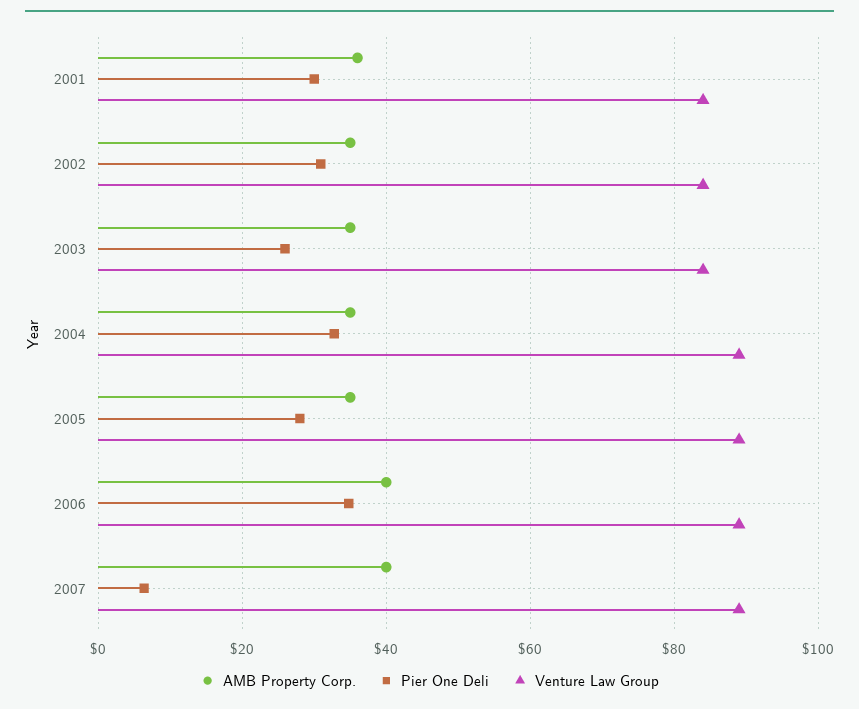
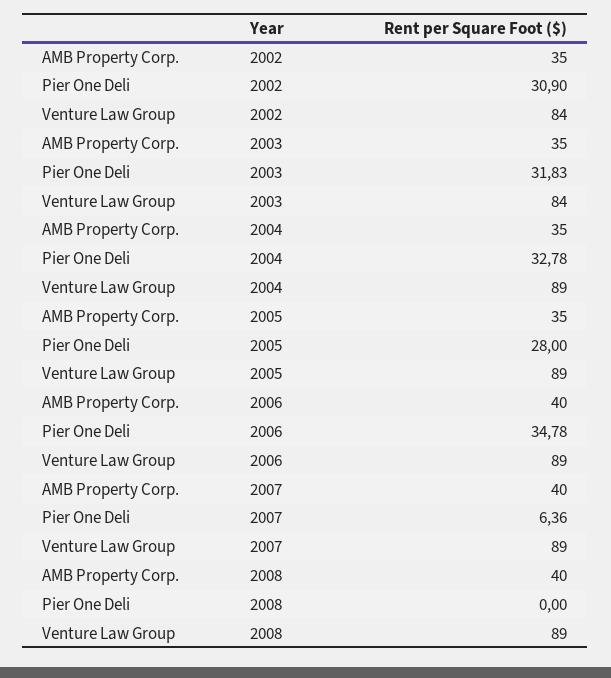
AMB Property Corp., 2001: 36 -> none
Pier One Deli, 2001: 30 -> none
Venture Law Group, 2001: 84 -> none
Pier One Deli, 2003: 26 -> 31.83
AMB Property Corp., 2008: none -> 40
Pier One Deli, 2008: none -> 0
Venture Law Group, 2008: none -> 89

